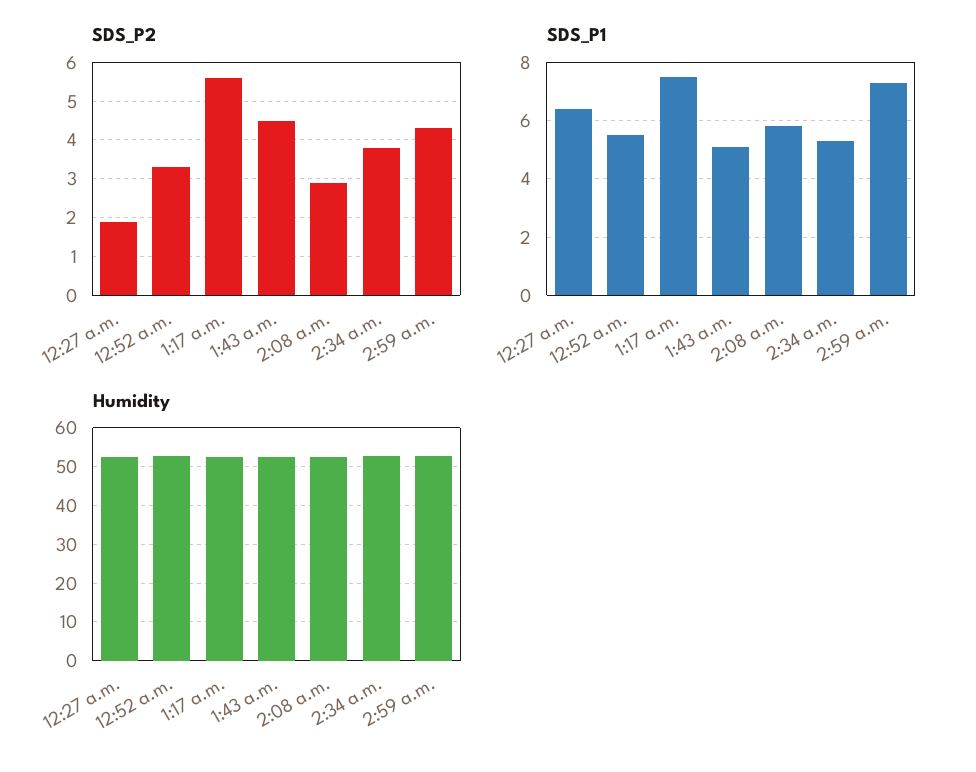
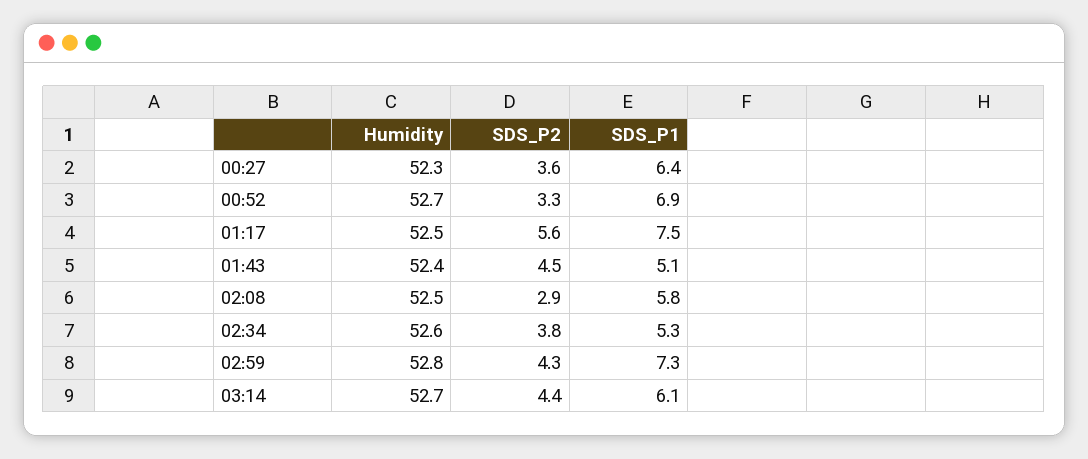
SDS_P2, 12:27 a.m.: 2 -> 3.6
SDS_P1, 12:52 a.m.: 5.5 -> 6.9
Humidity, 03:14: none -> 52.7
SDS_P2, 03:14: none -> 4.4
SDS_P1, 03:14: none -> 6.1

